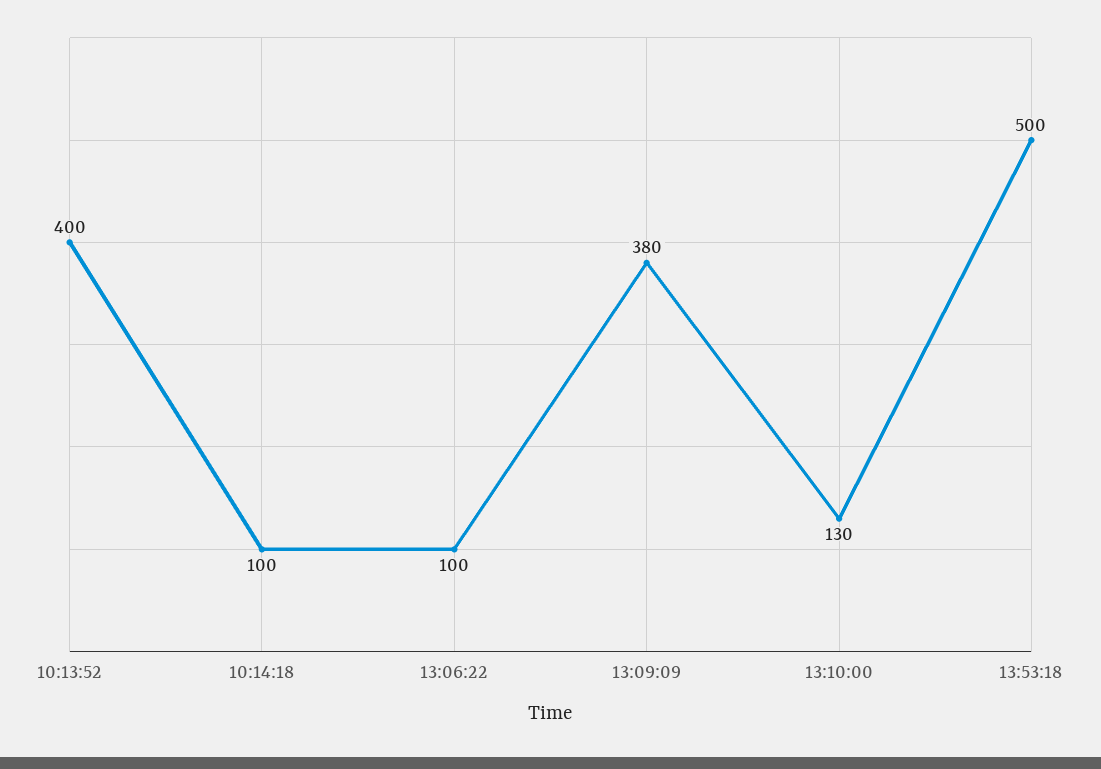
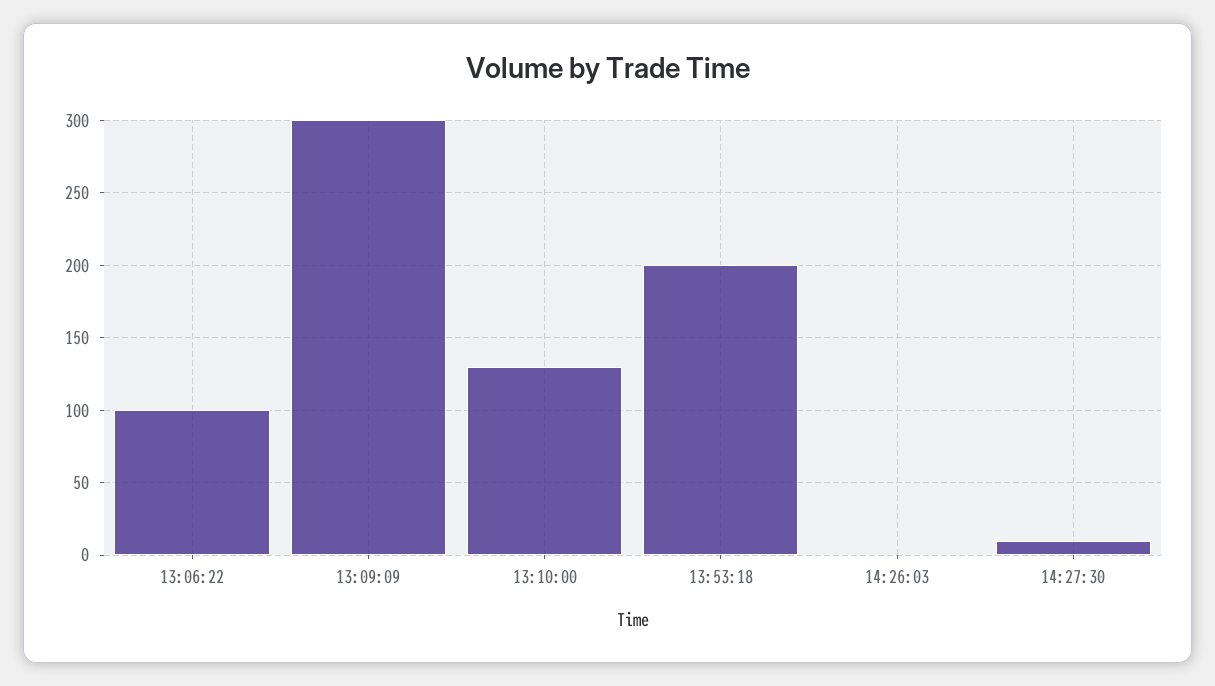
10:13:52: 400 -> none
10:14:18: 100 -> none
13:09:09: 380 -> 300
13:53:18: 500 -> 200
14:26:03: none -> 0
14:27:30: none -> 10

